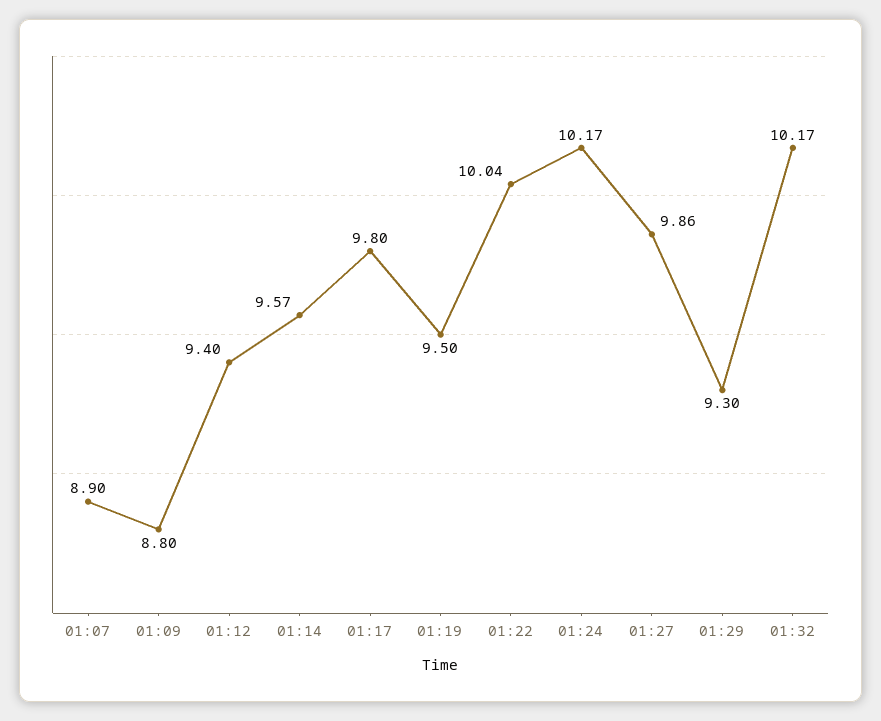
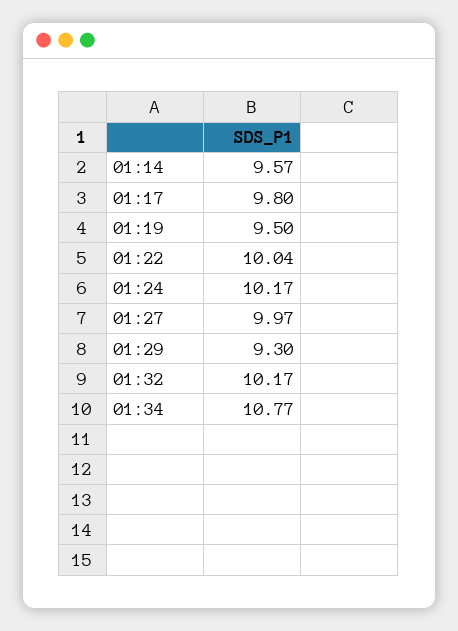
01:07: 8.9 -> none
01:09: 8.8 -> none
01:12: 9.4 -> none
01:27: 9.86 -> 9.97
01:34: none -> 10.77

